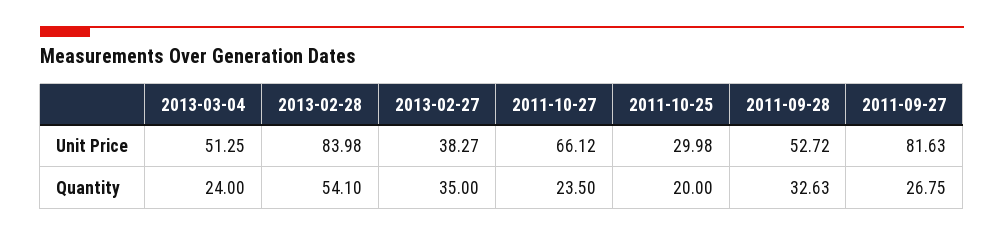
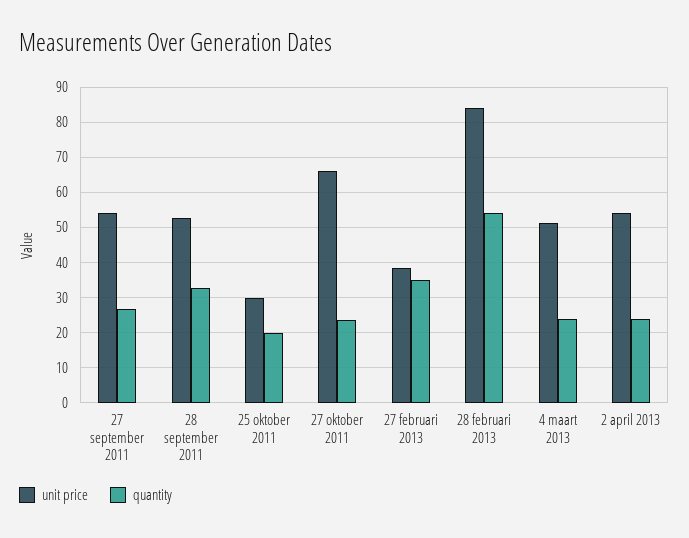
Unit Price, 2011-09-27: 81.63 -> 54
Unit Price, 2 april 2013: none -> 54
Quantity, 2 april 2013: none -> 24

